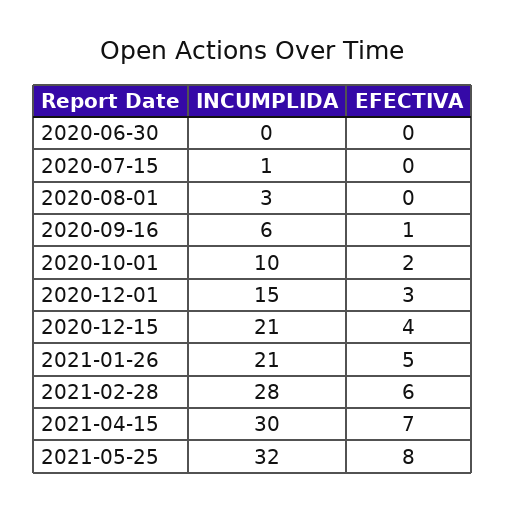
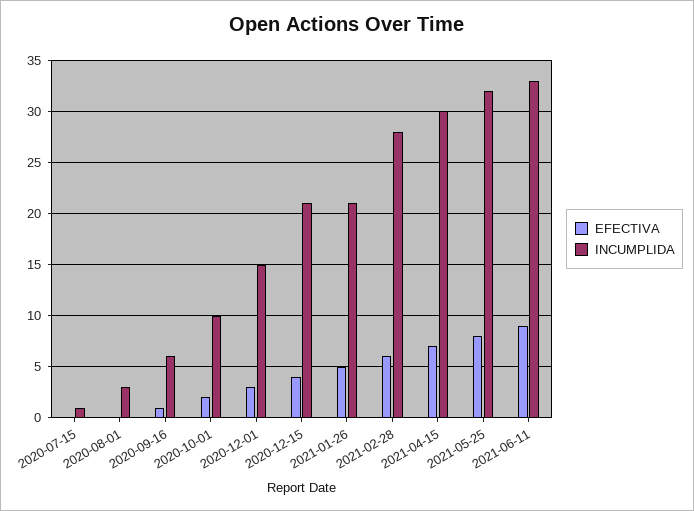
INCUMPLIDA, 2020-06-30: 0 -> none
EFECTIVA, 2020-06-30: 0 -> none
EFECTIVA, 2021-06-11: none -> 9
INCUMPLIDA, 2021-06-11: none -> 33

